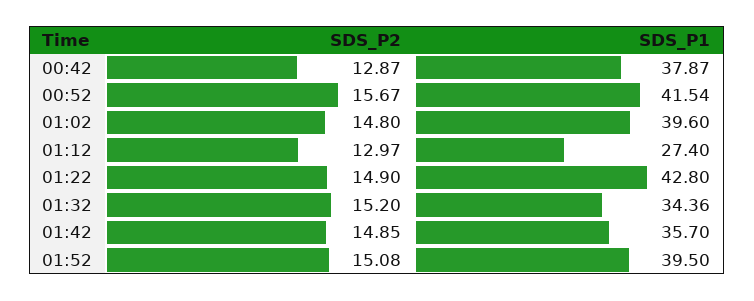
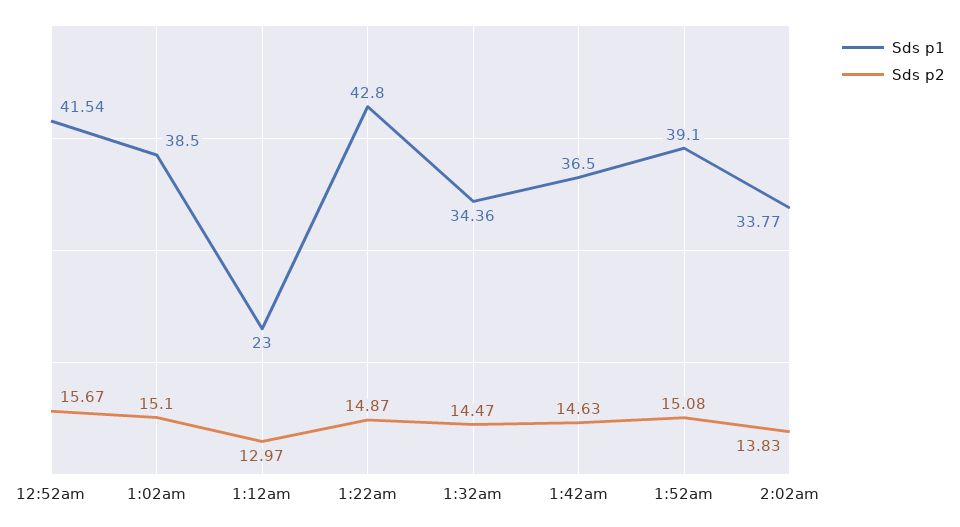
SDS_P2, 00:42: 12.87 -> none
SDS_P1, 00:42: 37.87 -> none
SDS_P2, 01:02: 14.8 -> 15.1
SDS_P1, 01:02: 39.6 -> 38.5
SDS_P1, 01:12: 27.4 -> 23
SDS_P2, 01:22: 14.9 -> 14.87
SDS_P2, 01:32: 15.2 -> 14.47
SDS_P2, 01:42: 14.85 -> 14.63
SDS_P1, 01:42: 35.7 -> 36.5
SDS_P1, 01:52: 39.5 -> 39.1
SDS_P1, 2:02am: none -> 33.77
SDS_P2, 2:02am: none -> 13.83

